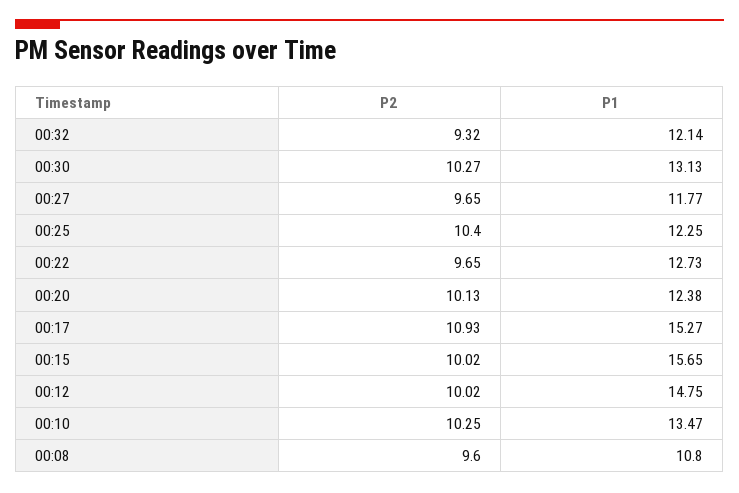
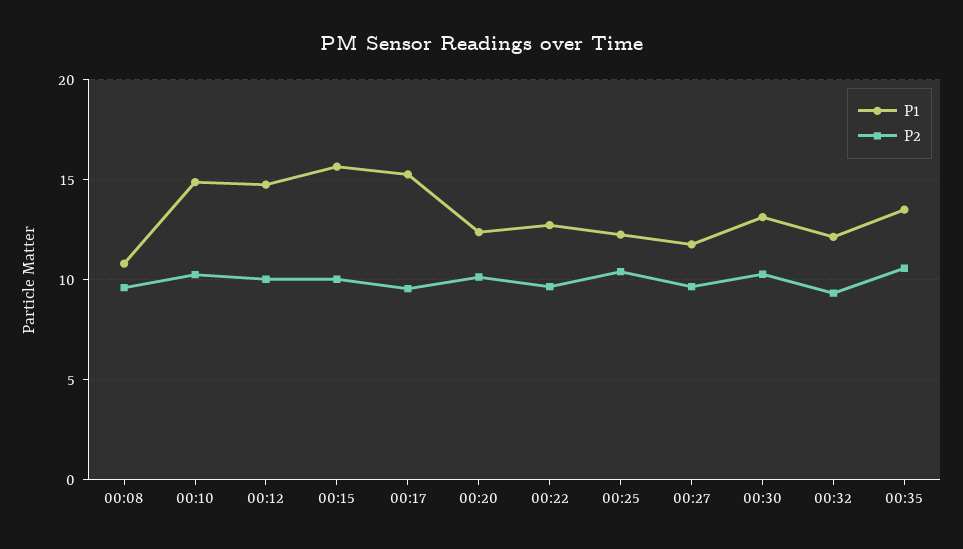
P2, 00:17: 10.93 -> 9.5
P1, 00:10: 13.47 -> 15
P1, 00:35: none -> 13.5
P2, 00:35: none -> 10.5

